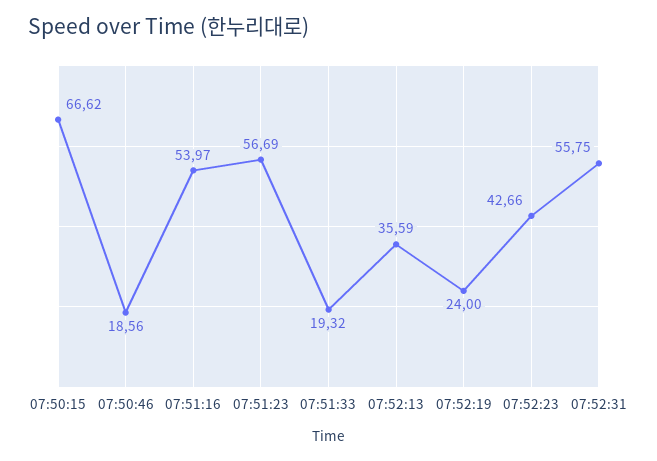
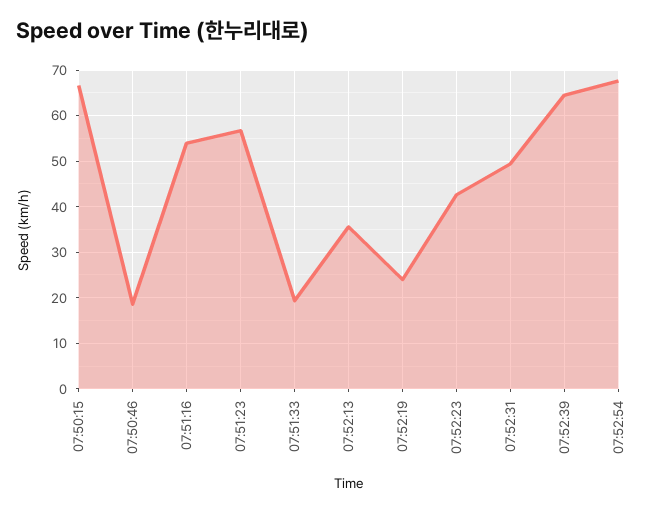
07:52:31: 55.75 -> 50
07:52:39: none -> 64
07:52:54: none -> 68

